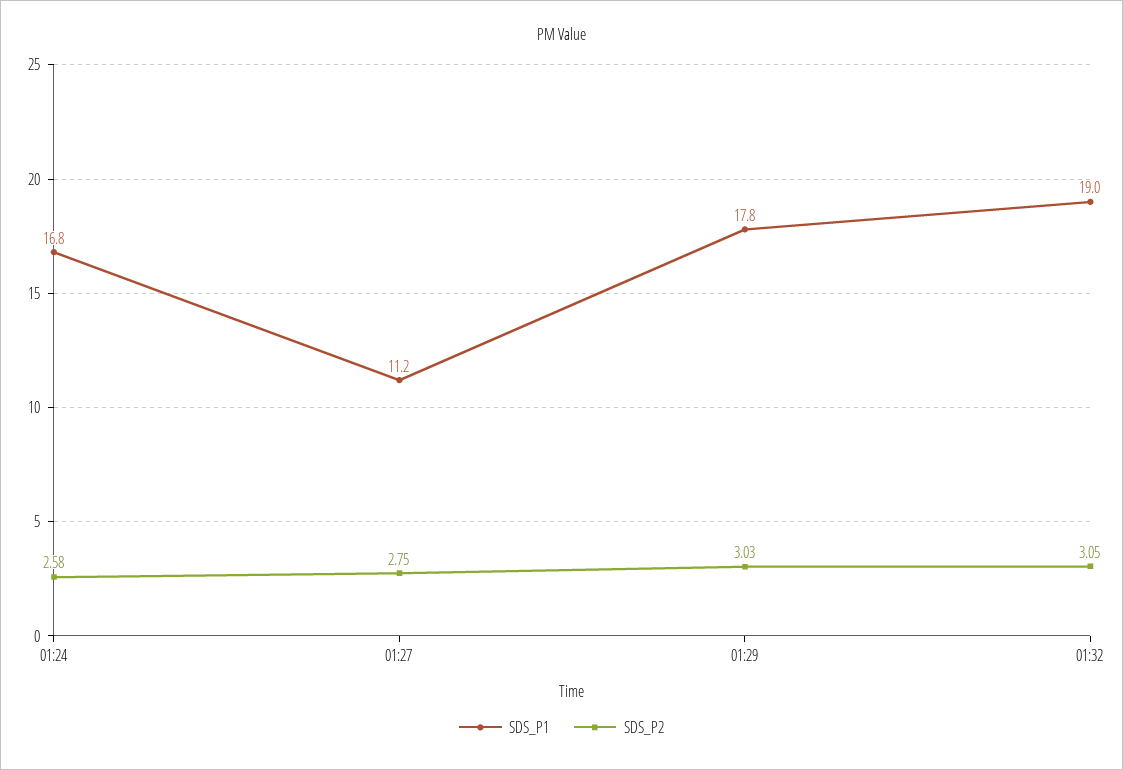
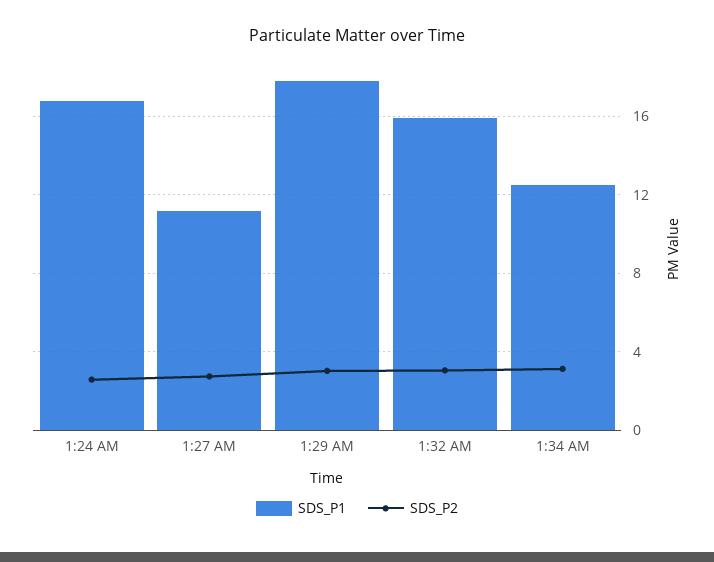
SDS_P1, 01:32: 19 -> 16
SDS_P1, 1:34 AM: none -> 12.5
SDS_P2, 1:34 AM: none -> 3

